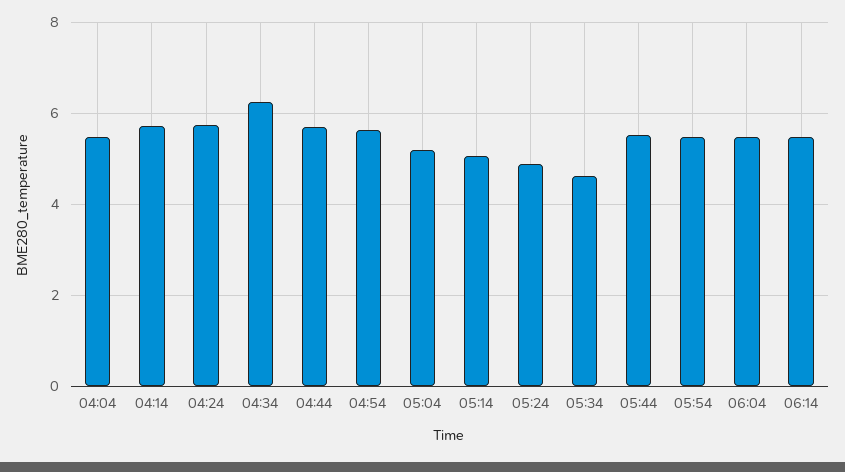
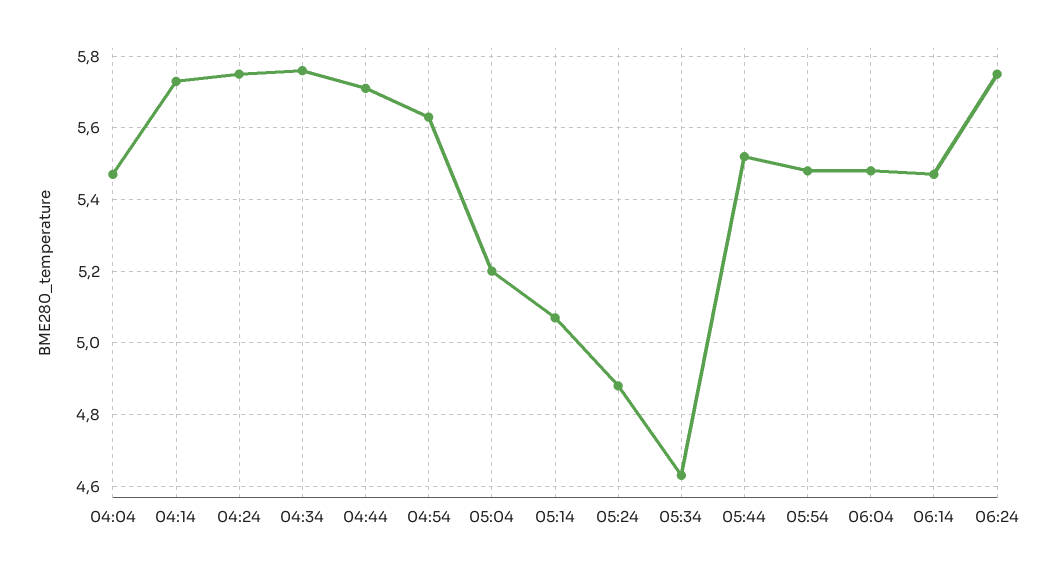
04:34: 6.2 -> 5.75
06:24: none -> 5.75

